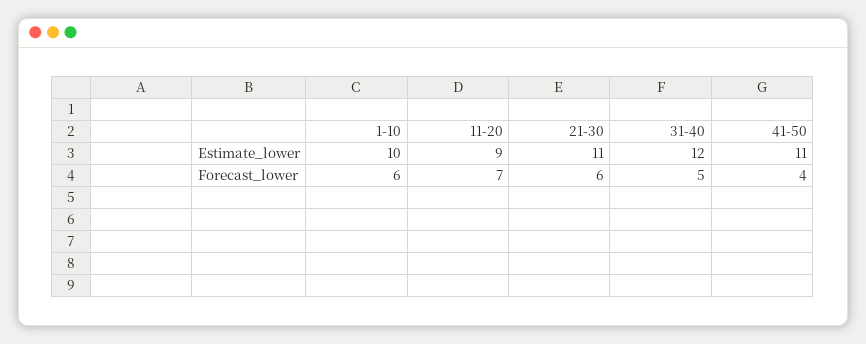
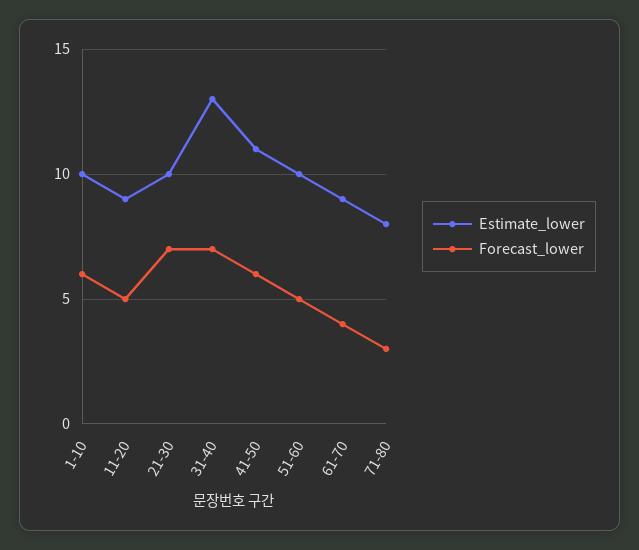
Estimate_lower, 21-30: 11 -> 10
Estimate_lower, 31-40: 12 -> 13
Forecast_lower, 11-20: 7 -> 5
Forecast_lower, 21-30: 6 -> 7
Forecast_lower, 31-40: 5 -> 7
Forecast_lower, 41-50: 4 -> 6
Estimate_lower, 51-60: none -> 10
Forecast_lower, 51-60: none -> 5
Estimate_lower, 61-70: none -> 9
Forecast_lower, 61-70: none -> 4
Estimate_lower, 71-80: none -> 8
Forecast_lower, 71-80: none -> 3

